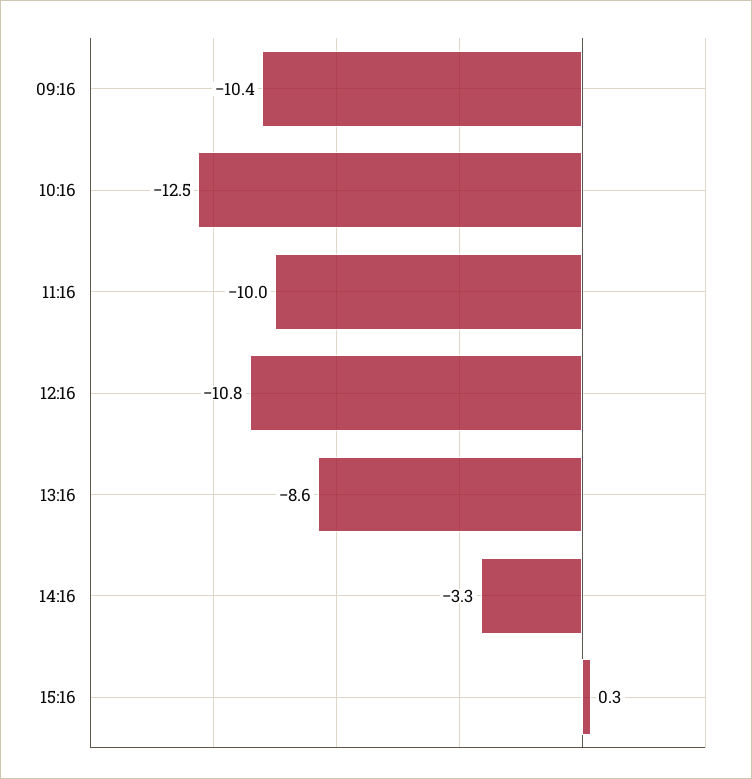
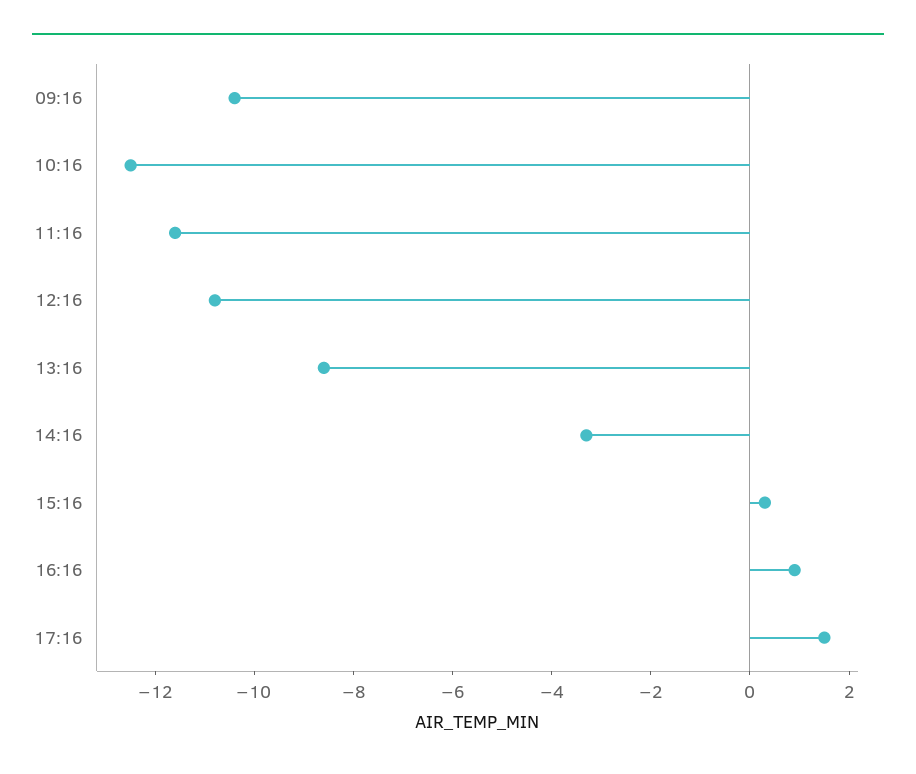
11:16: -10 -> -11.5
16:16: none -> 1
17:16: none -> 1.5

